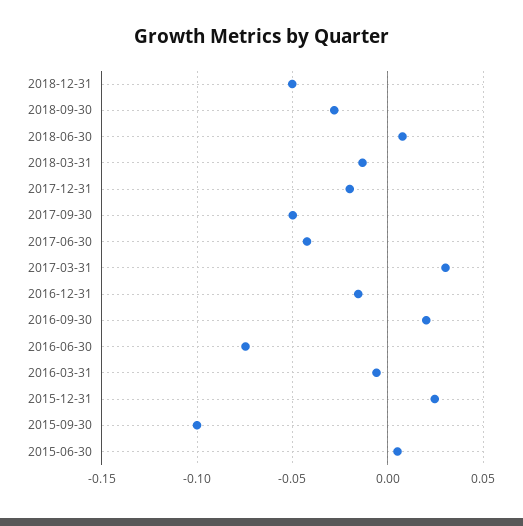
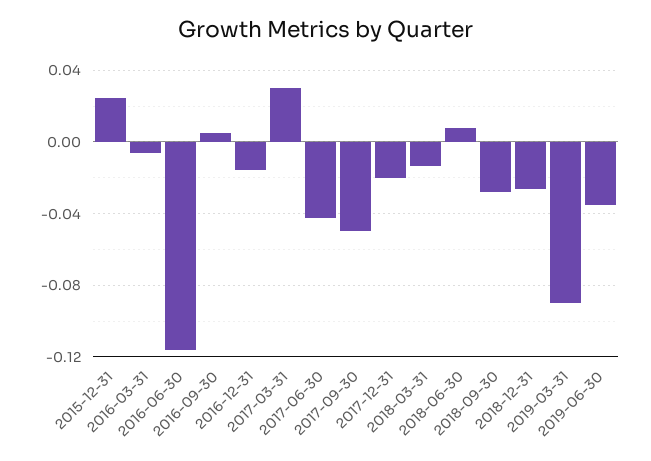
2018-12-31: -0.05 -> -0.025
2016-09-30: 0.02 -> 0.005
2016-06-30: -0.075 -> -0.115
2015-09-30: -0.1 -> none
2015-06-30: 0.005 -> none
2019-03-31: none -> -0.09
2019-06-30: none -> -0.035

